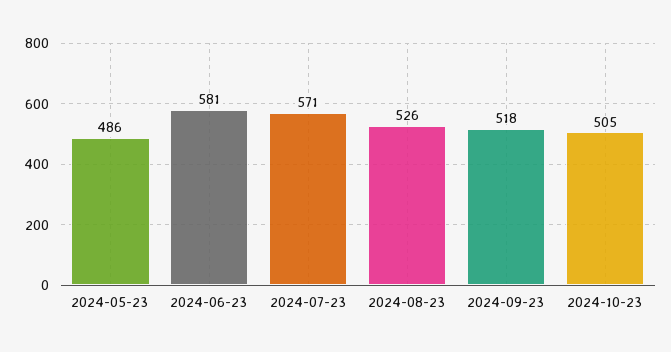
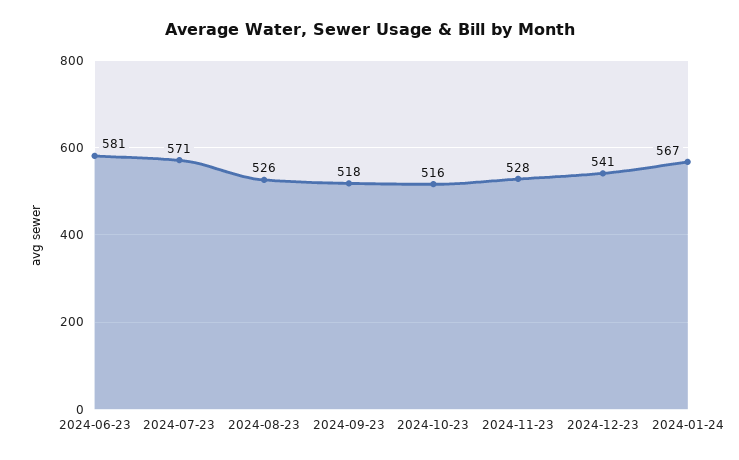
2024-05-23: 486 -> none
2024-10-23: 505 -> 516
2024-11-23: none -> 528
2024-12-23: none -> 541
2024-01-24: none -> 567

